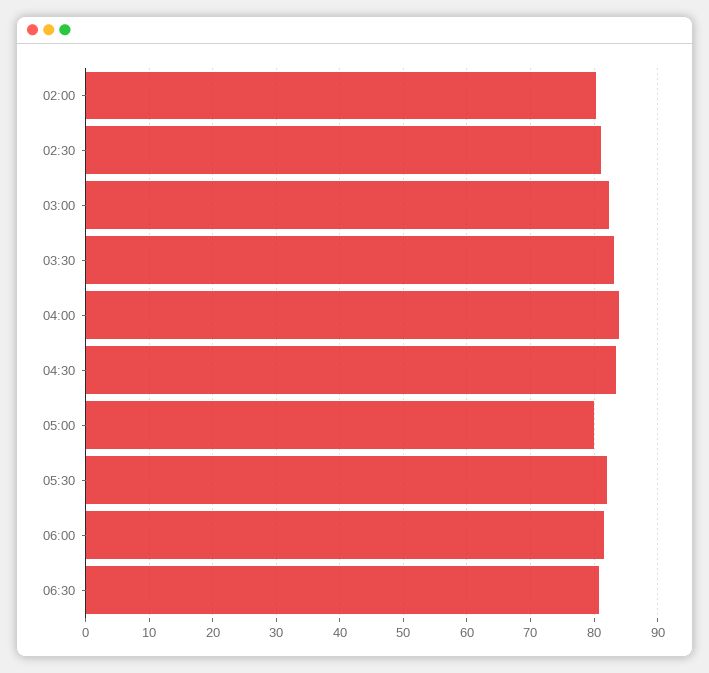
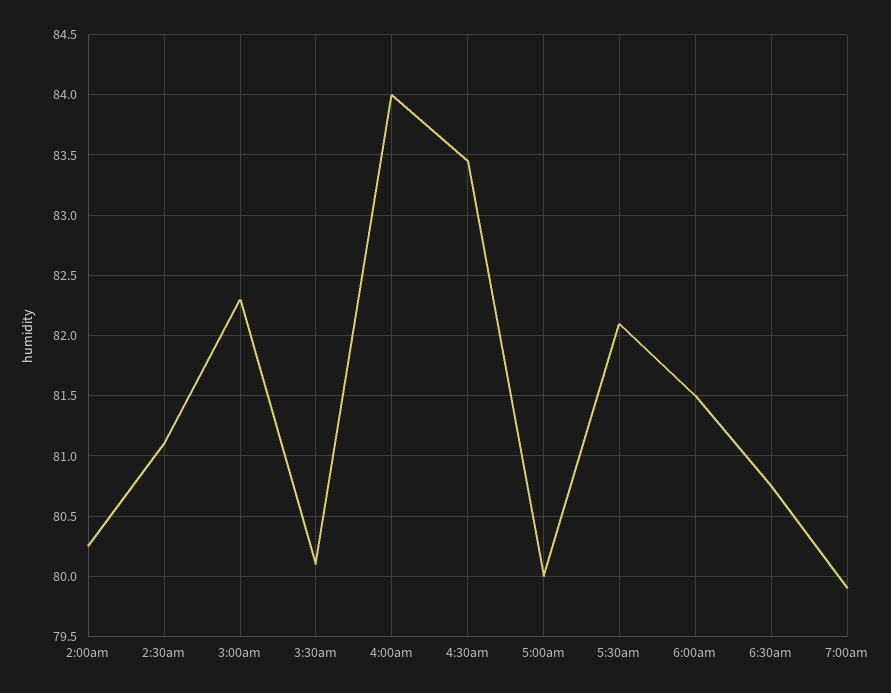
03:30: 83 -> 80.1
7:00am: none -> 79.9

